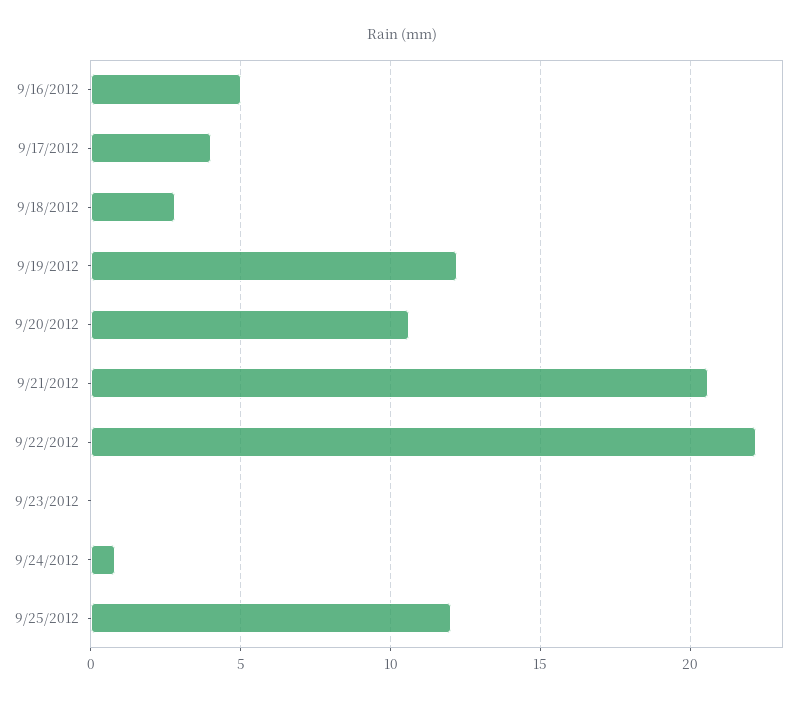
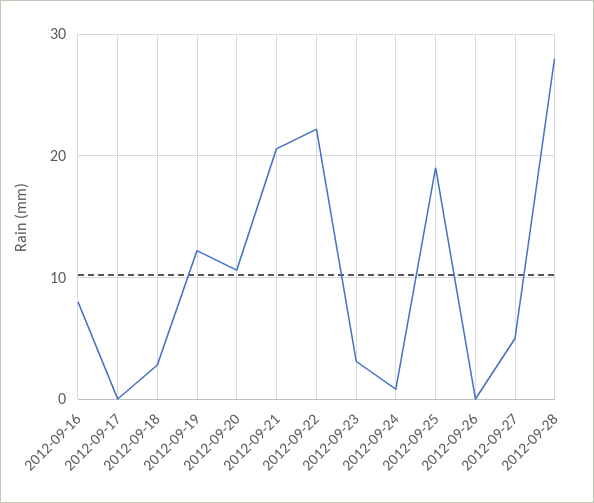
9/16/2012: 5 -> 8
9/17/2012: 4 -> 0
9/23/2012: 0 -> 3
9/25/2012: 12 -> 19
2012-09-26: none -> 0
2012-09-27: none -> 5
2012-09-28: none -> 28

